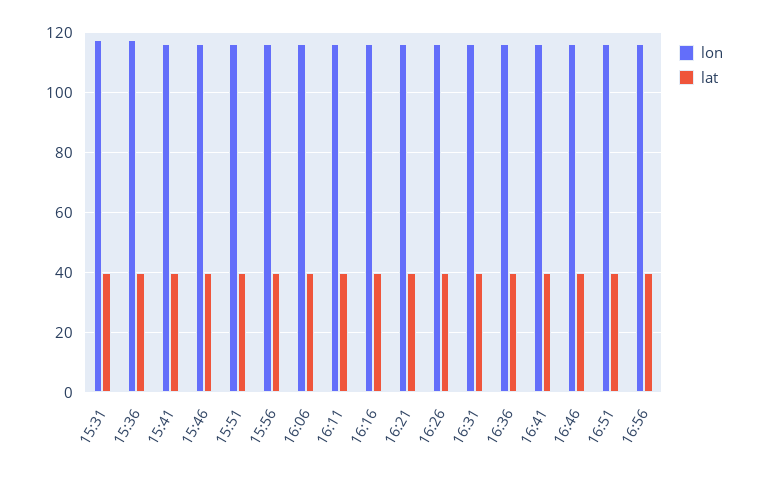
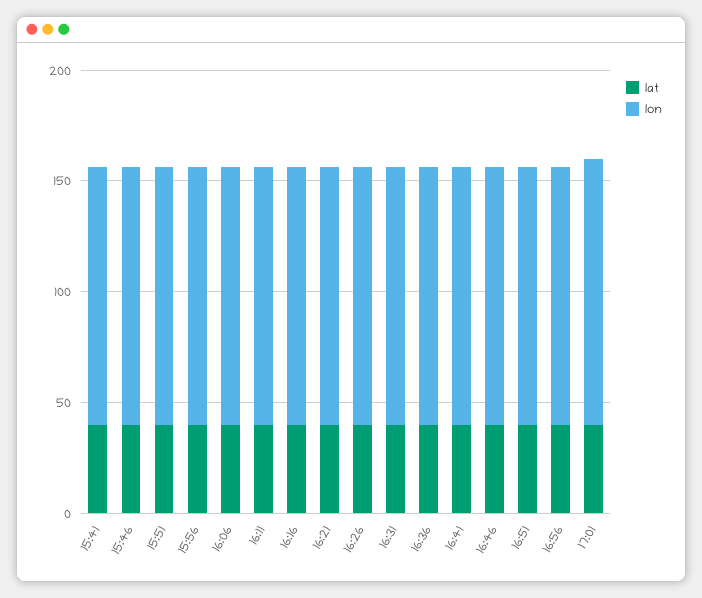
lon, 15:31: 117.5 -> none
lat, 15:31: 40 -> none
lon, 15:36: 117.5 -> none
lat, 15:36: 40 -> none
lat, 17:01: none -> 40
lon, 17:01: none -> 120

